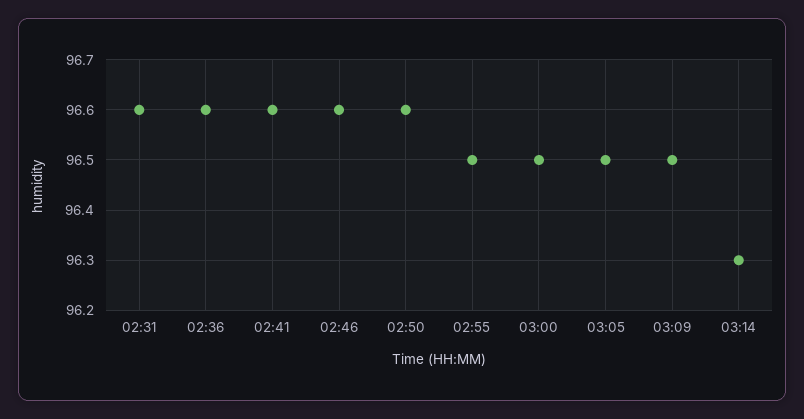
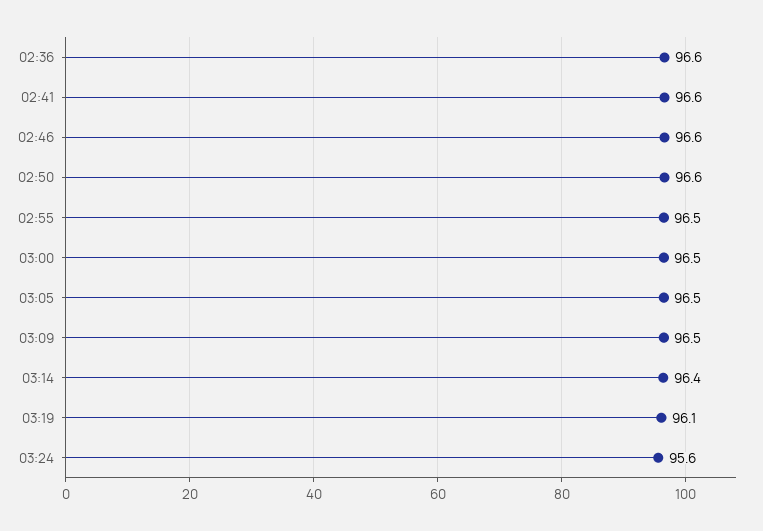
02:31: 96.6 -> none
03:14: 96.3 -> 96.4
03:19: none -> 96.1
03:24: none -> 95.6

